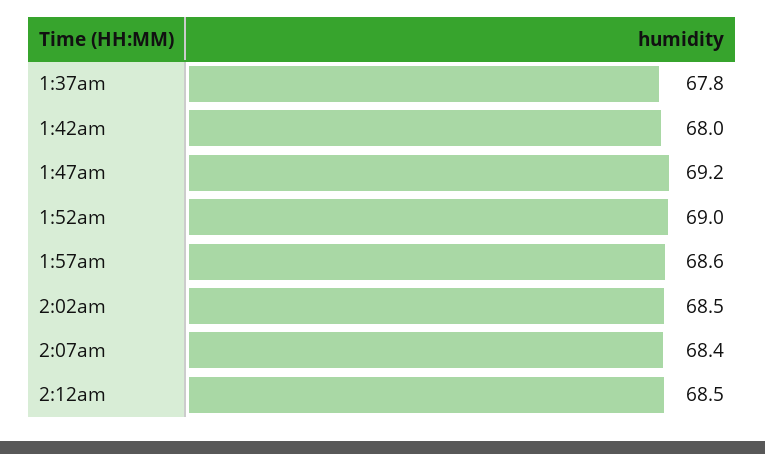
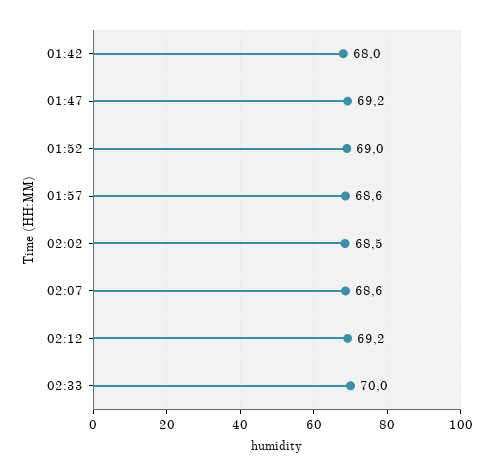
1:37am: 67.8 -> none
2:07am: 68.4 -> 68.6
2:12am: 68.5 -> 69.2
02:33: none -> 70

